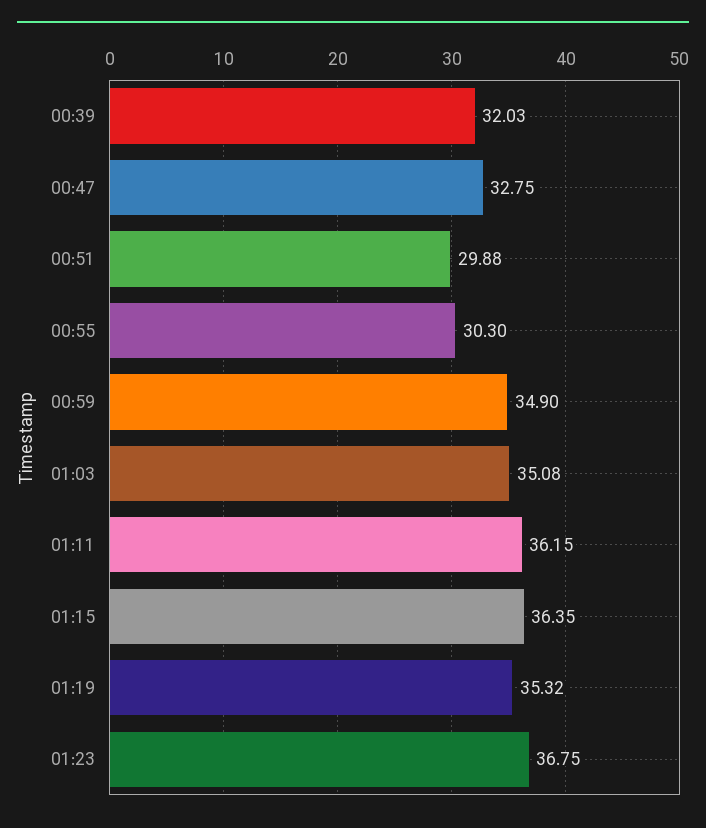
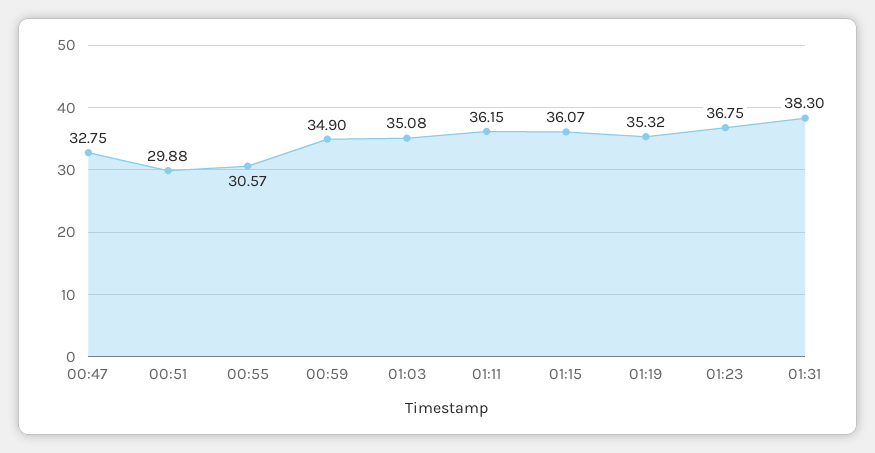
00:39: 32.03 -> none
00:55: 30.3 -> 30.57
01:15: 36.35 -> 36.07
01:31: none -> 38.3

